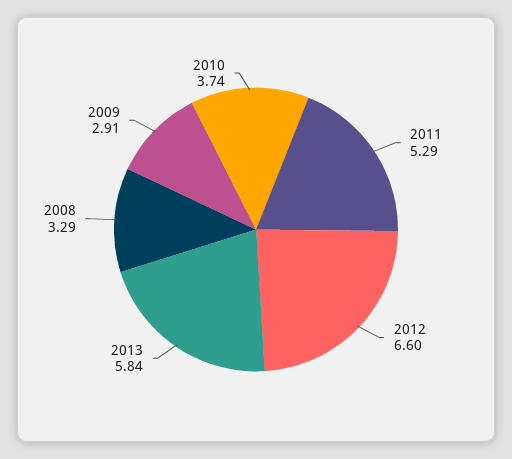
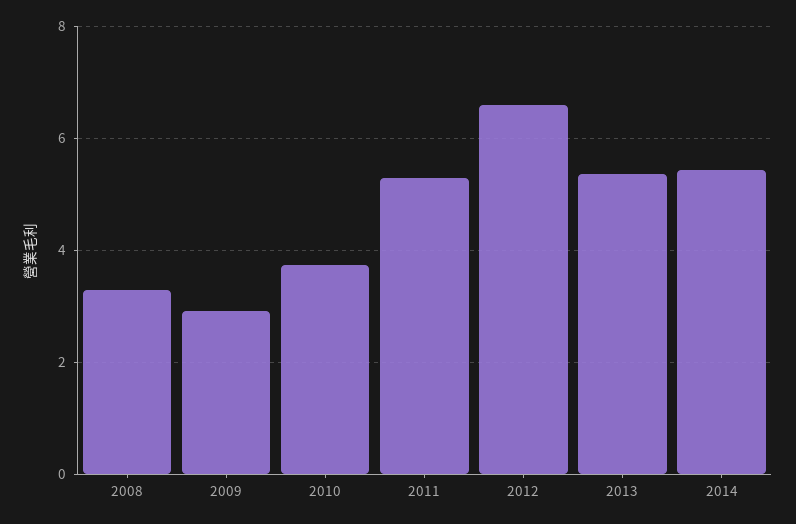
2013: 5.84 -> 5.4
2014: none -> 5.4

